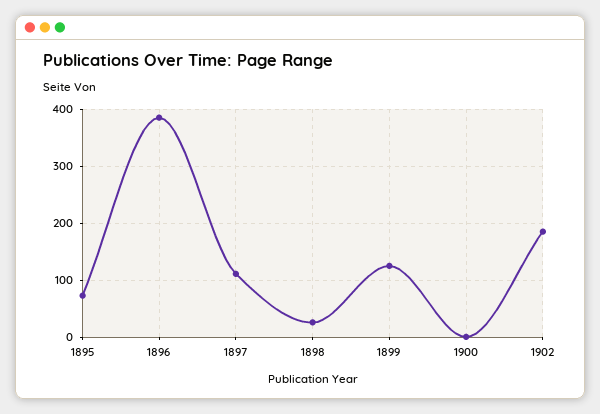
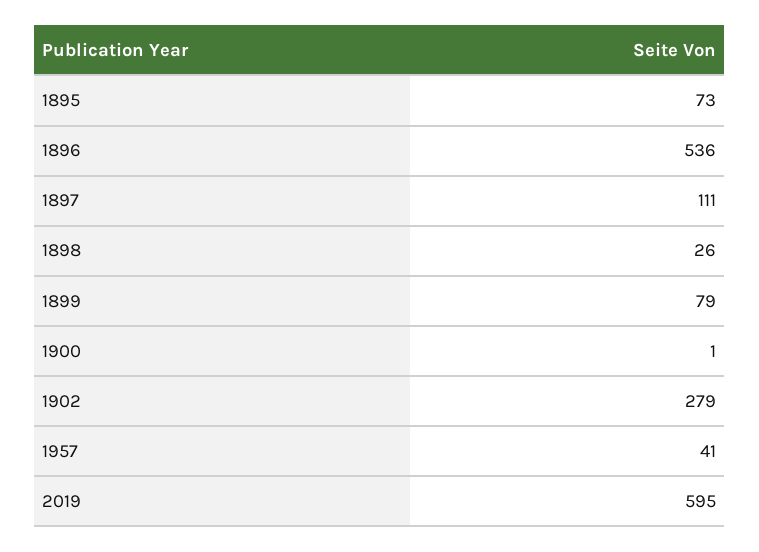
1896: 380 -> 536
1899: 120 -> 79
1902: 180 -> 279
1957: none -> 41
2019: none -> 595

